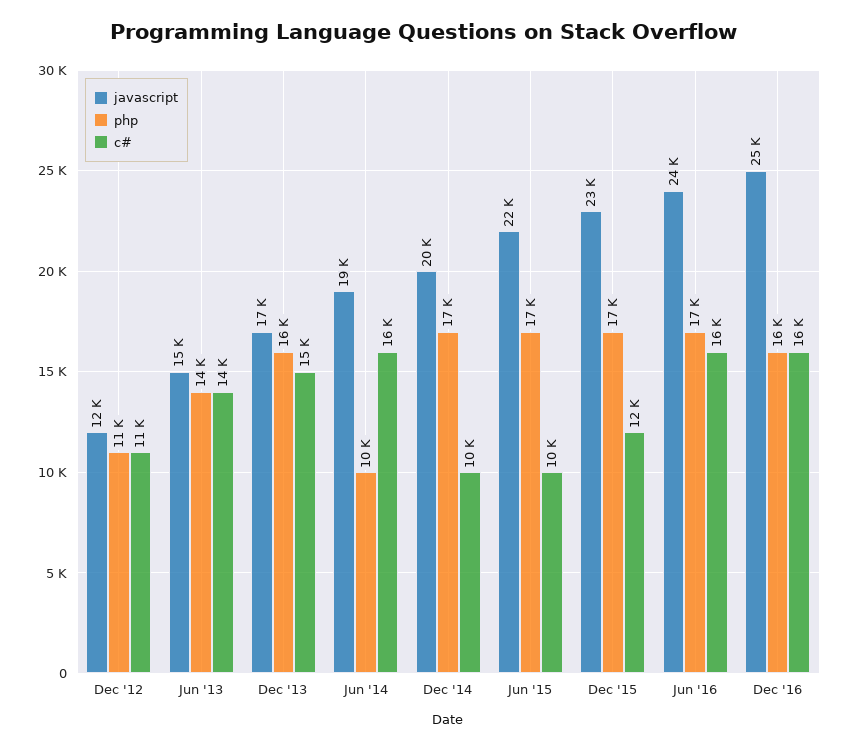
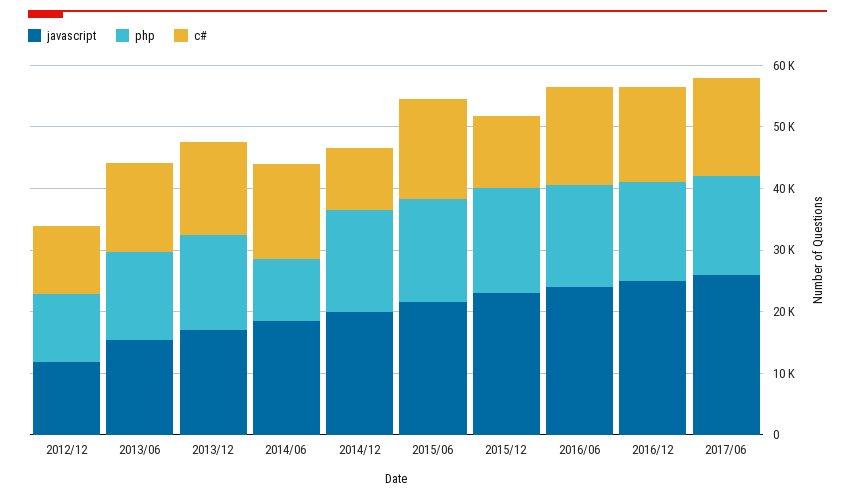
c#, Jun '15: 10000 -> 16000
javascript, 2017/06: none -> 26000
php, 2017/06: none -> 16000
c#, 2017/06: none -> 16000

